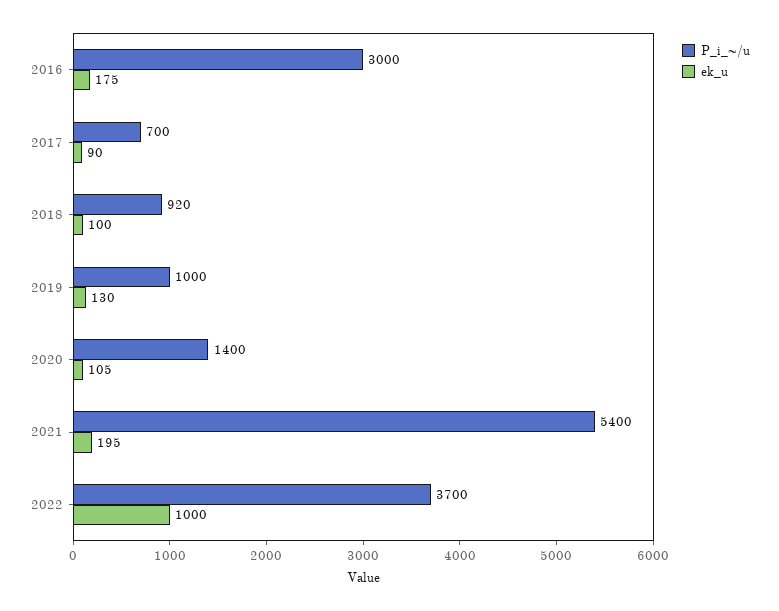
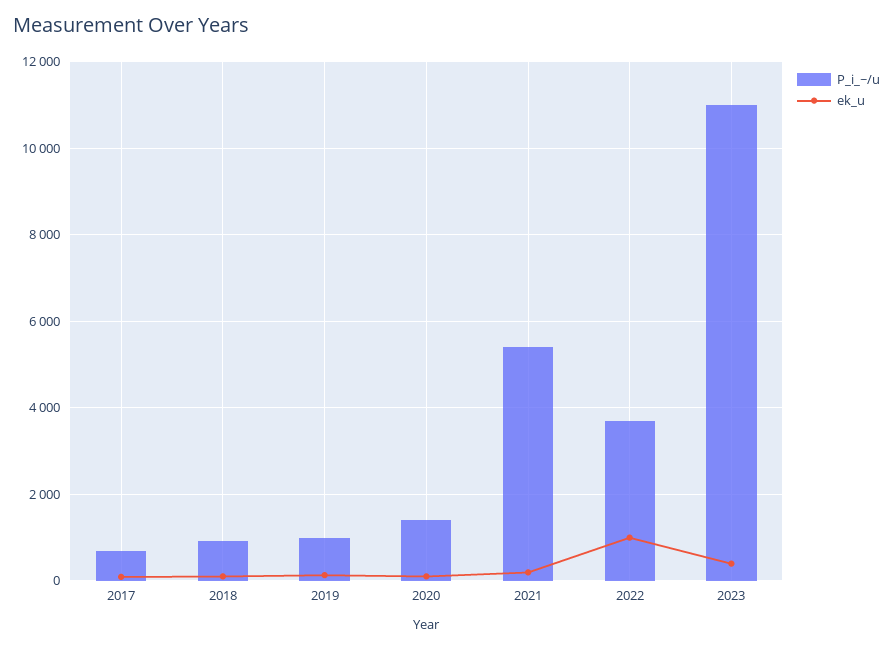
P_i_~/u, 2016: 3000 -> none
ek_u, 2016: 175 -> none
P_i_~/u, 2023: none -> 11000
ek_u, 2023: none -> 400

